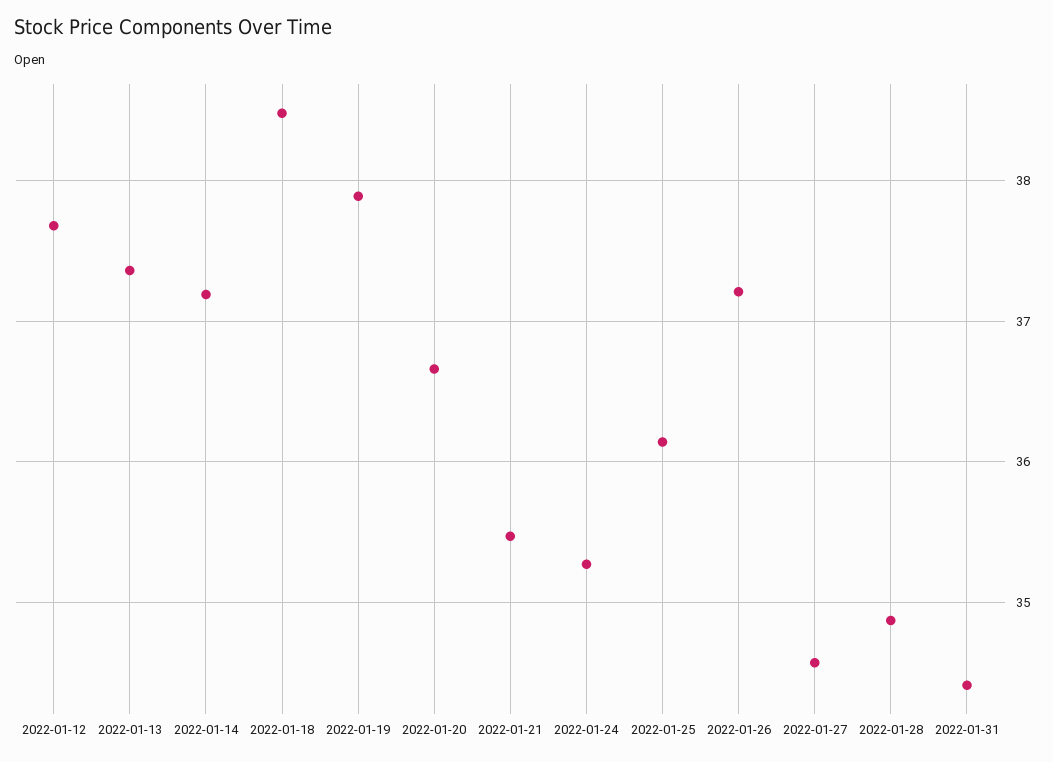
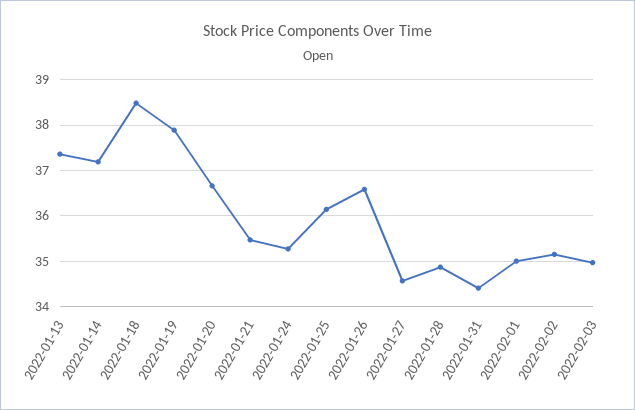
2022-01-12: 37.7 -> none
2022-01-26: 37.2 -> 36.6
2022-02-01: none -> 35
2022-02-02: none -> 35.2
2022-02-03: none -> 35

